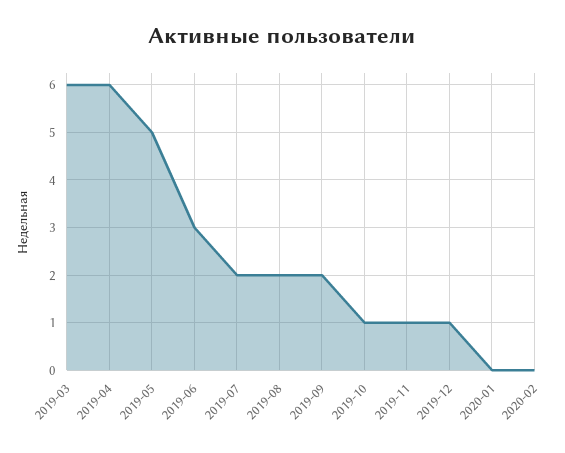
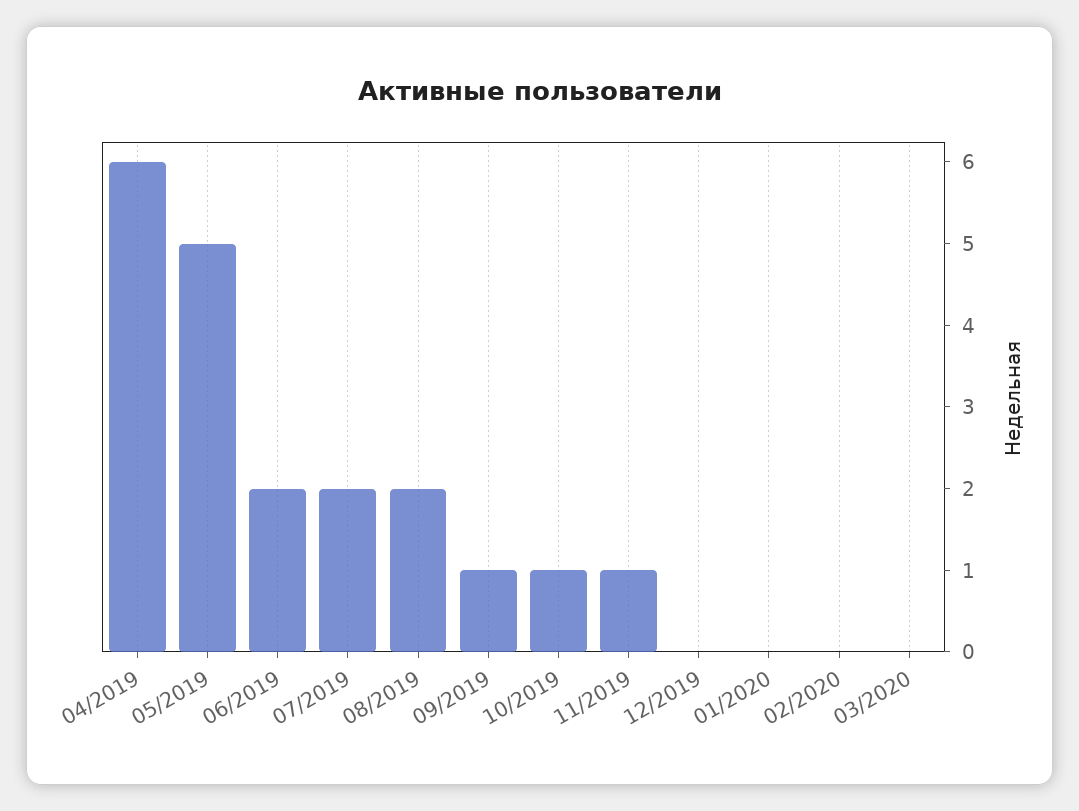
2019-03: 6 -> none
2019-06: 3 -> 2
2019-09: 2 -> 1
2019-12: 1 -> 0
03/2020: none -> 0

